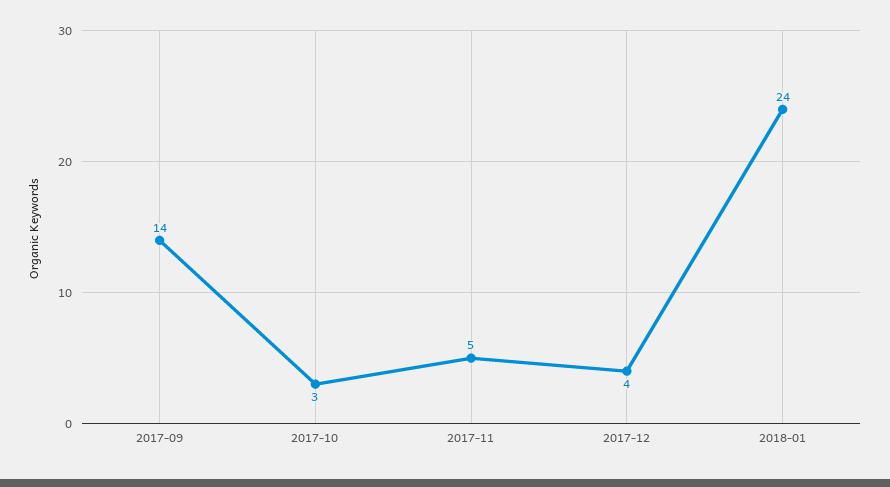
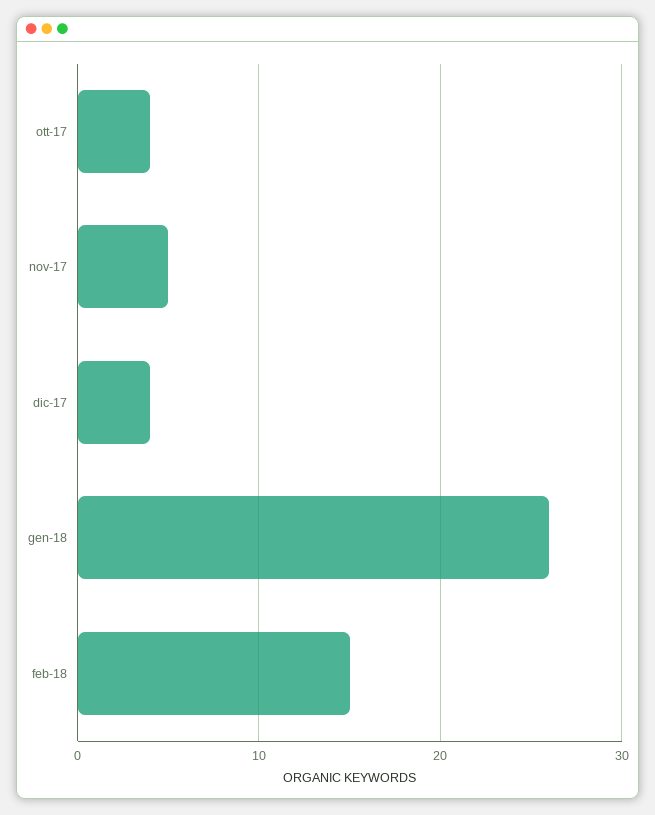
2017-09: 14 -> none
2017-10: 3 -> 4
2018-01: 24 -> 26
feb-18: none -> 15

